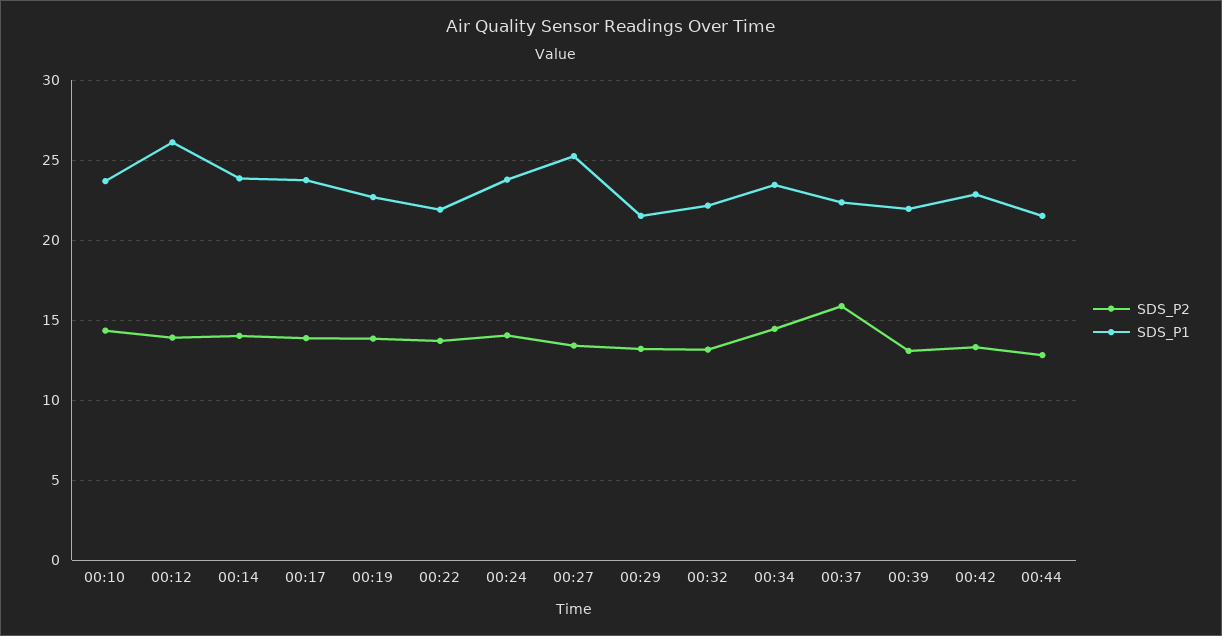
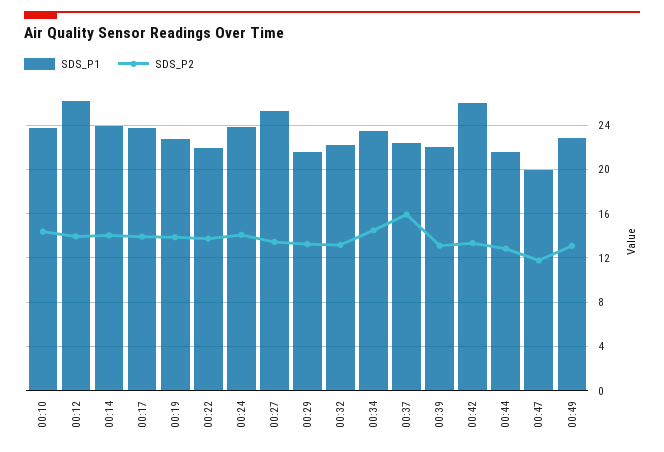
SDS_P1, 00:42: 23 -> 26
SDS_P1, 00:47: none -> 20
SDS_P2, 00:47: none -> 12
SDS_P1, 00:49: none -> 23
SDS_P2, 00:49: none -> 13

